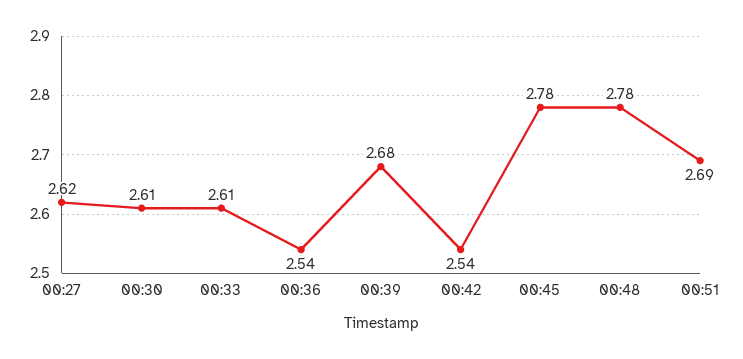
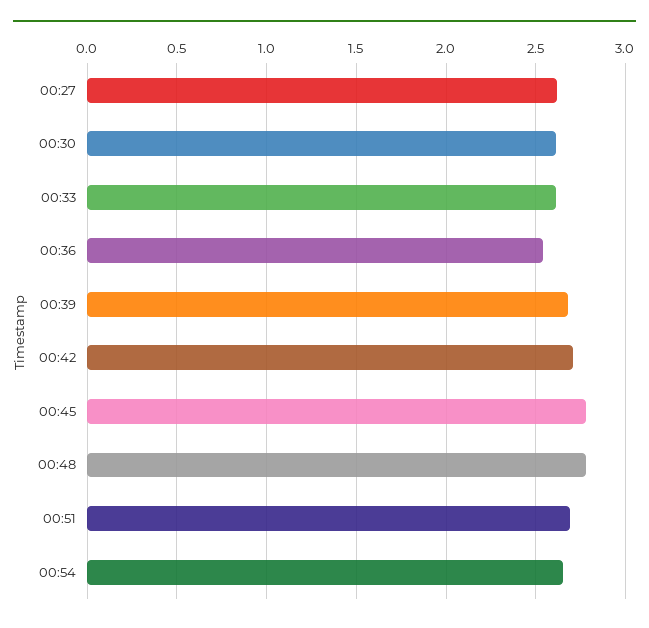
00:42: 2.54 -> 2.7
00:54: none -> 2.65

